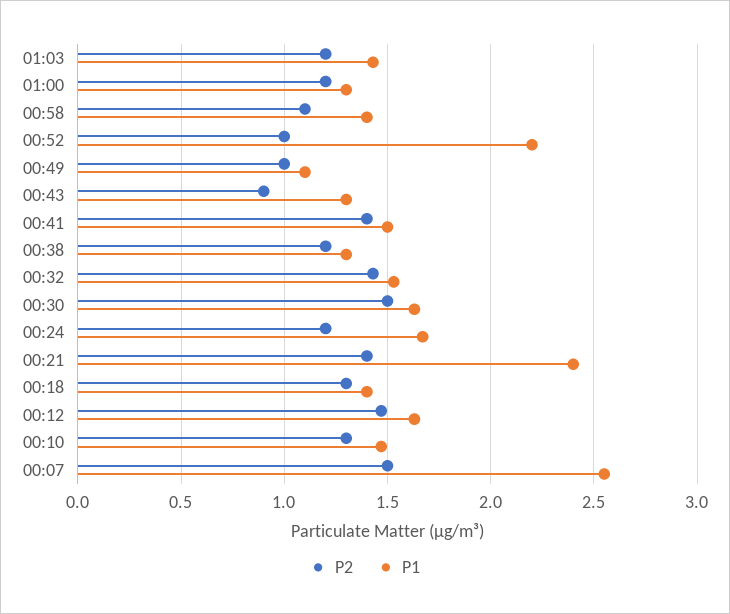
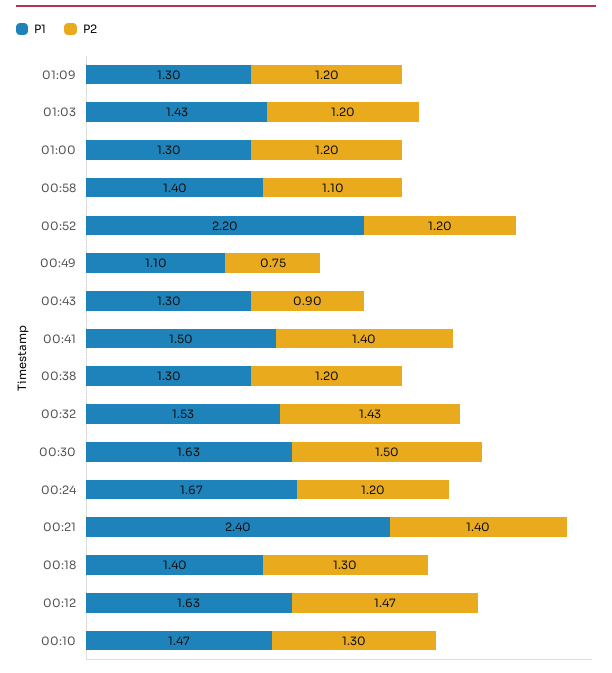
P2, 00:52: 1 -> 1.2
P2, 00:49: 1 -> 0.75
P2, 00:07: 1.5 -> none
P1, 00:07: 2.55 -> none
P1, 01:09: none -> 1.3
P2, 01:09: none -> 1.2

